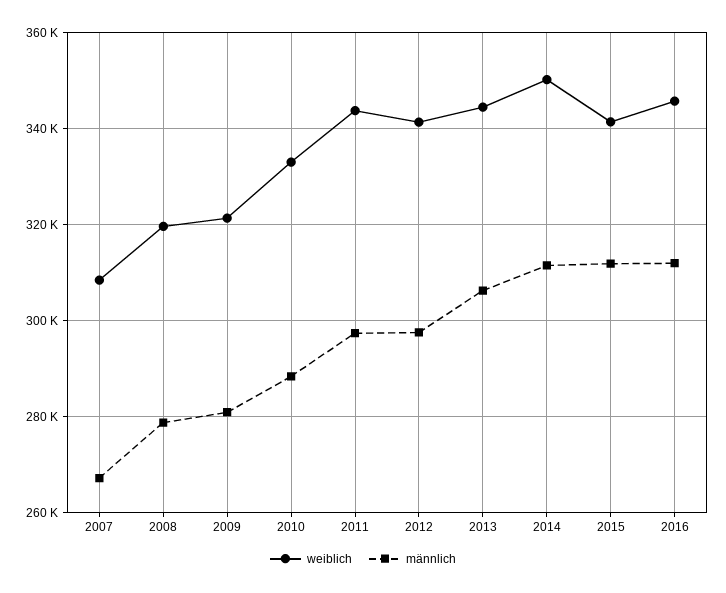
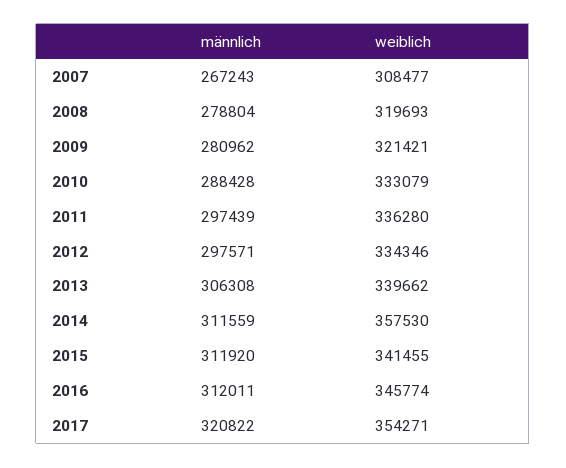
weiblich, 2011: 344000 -> 336280
weiblich, 2012: 342000 -> 334346
weiblich, 2013: 344000 -> 339662
weiblich, 2014: 350000 -> 357530
männlich, 2017: none -> 320822
weiblich, 2017: none -> 354271

